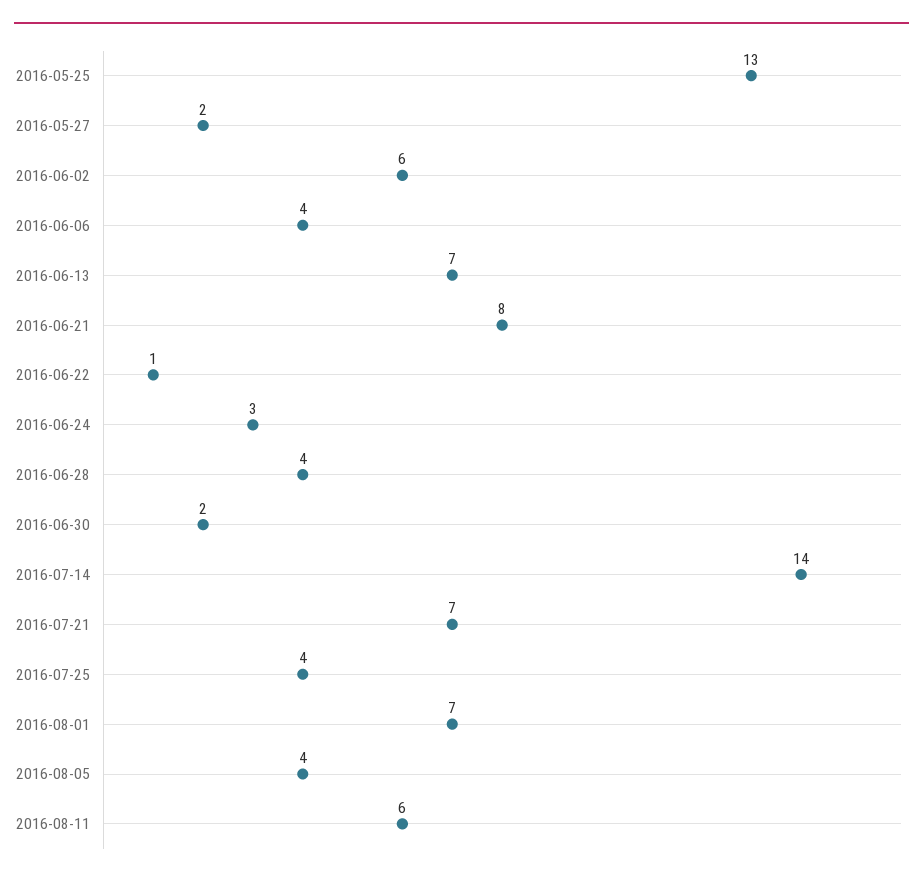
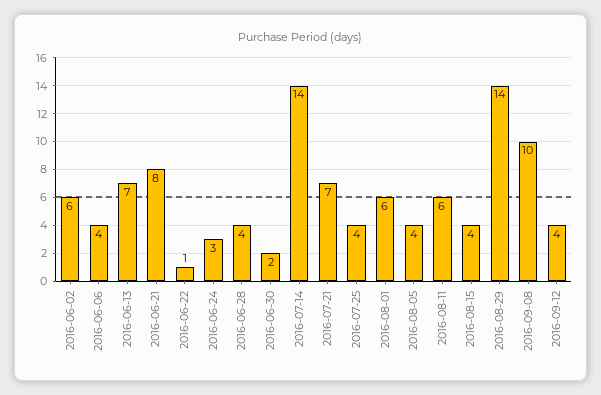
2016-05-25: 13 -> none
2016-05-27: 2 -> none
2016-08-01: 7 -> 6
2016-08-15: none -> 4
2016-08-29: none -> 14
2016-09-08: none -> 10
2016-09-12: none -> 4

